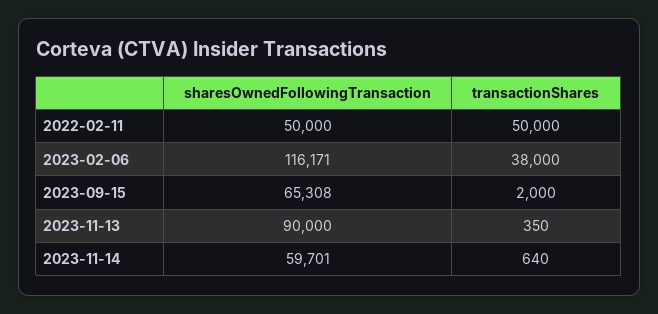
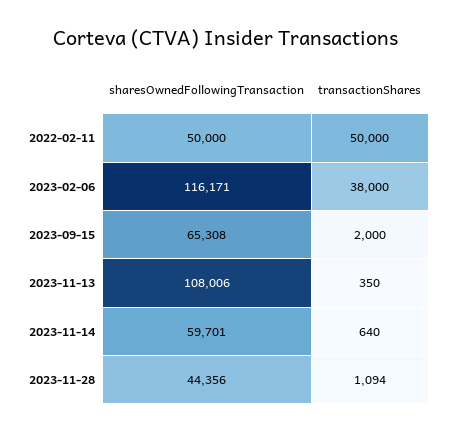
sharesOwnedFollowingTransaction, 2023-11-13: 90000 -> 108006
sharesOwnedFollowingTransaction, 2023-11-28: none -> 44356
transactionShares, 2023-11-28: none -> 1094

